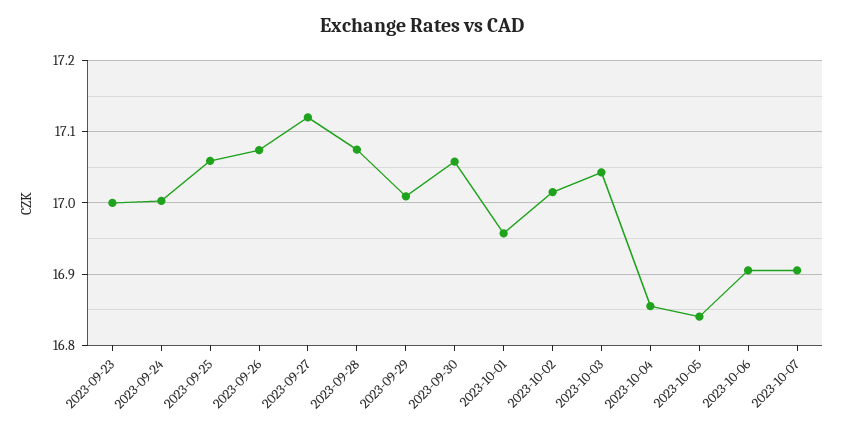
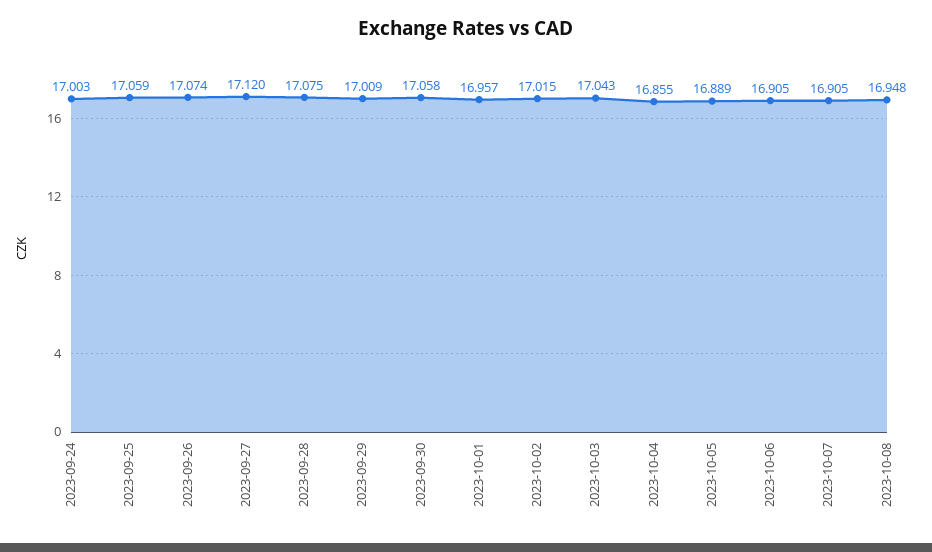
2023-09-23: 17 -> none
2023-10-05: 16.84 -> 16.889
2023-10-08: none -> 16.948

